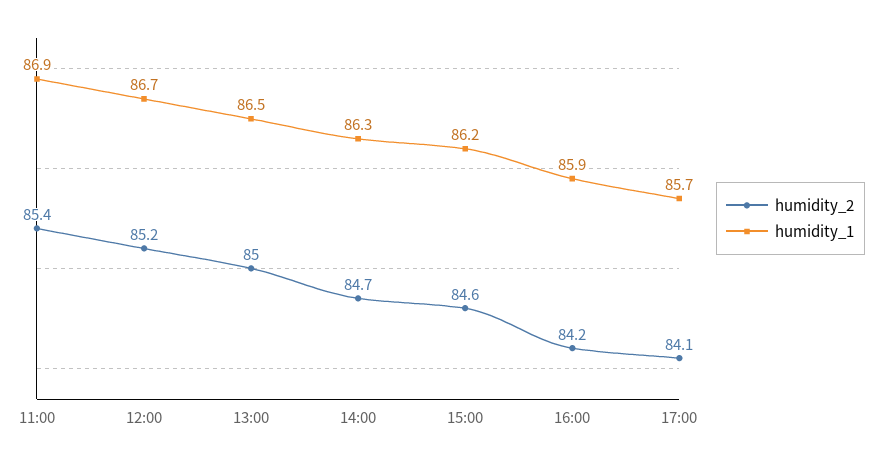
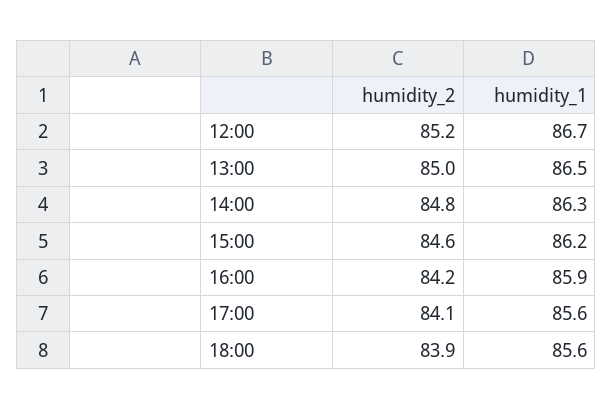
humidity_2, 11:00: 85.4 -> none
humidity_1, 11:00: 86.9 -> none
humidity_2, 14:00: 84.7 -> 84.8
humidity_1, 17:00: 85.7 -> 85.6
humidity_2, 18:00: none -> 83.9
humidity_1, 18:00: none -> 85.6

